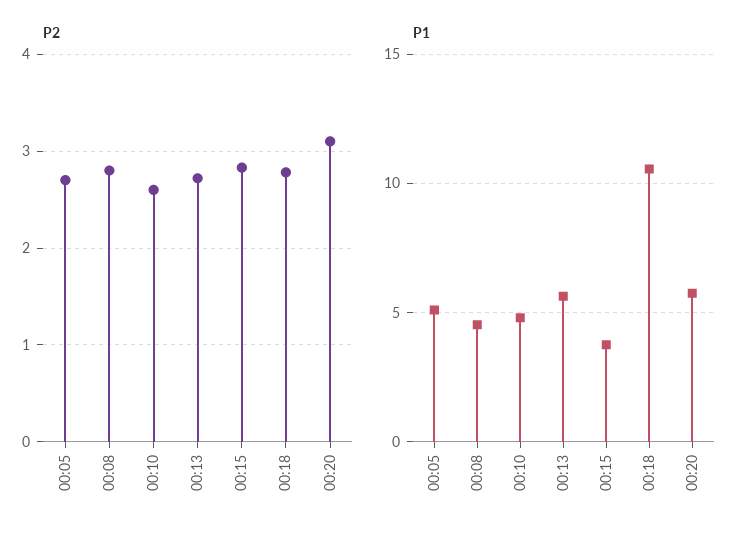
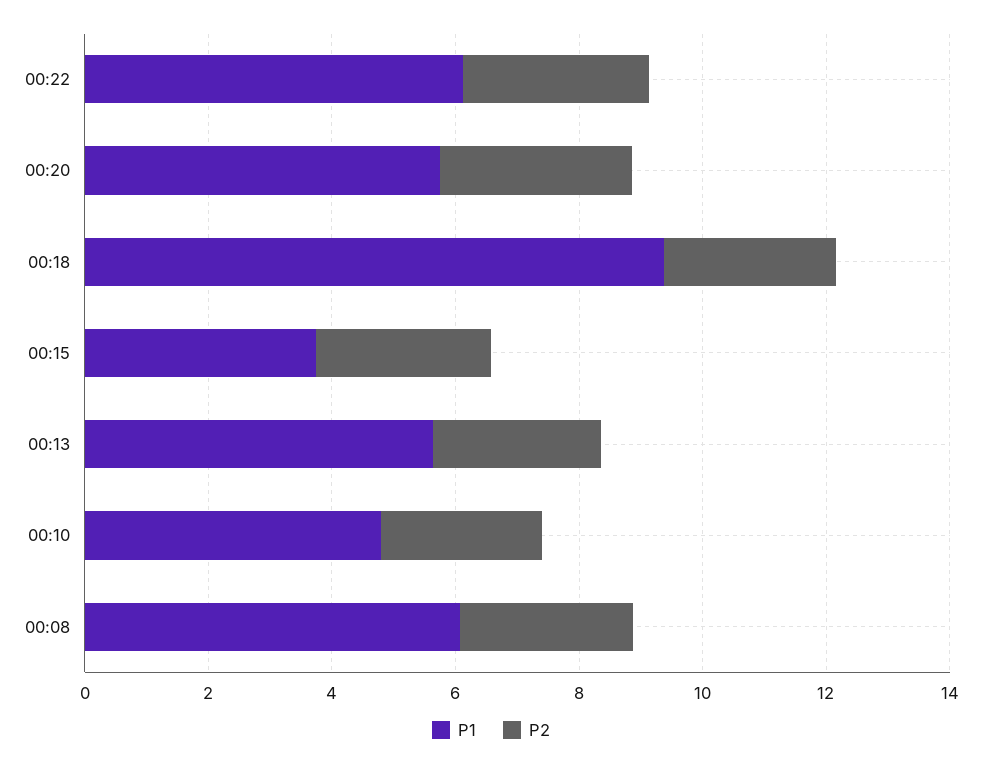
P2, 00:05: 2.7 -> none
P1, 00:05: 5 -> none
P1, 00:08: 4.5 -> 6
P1, 00:18: 10.5 -> 9.5
P1, 00:22: none -> 6
P2, 00:22: none -> 3

